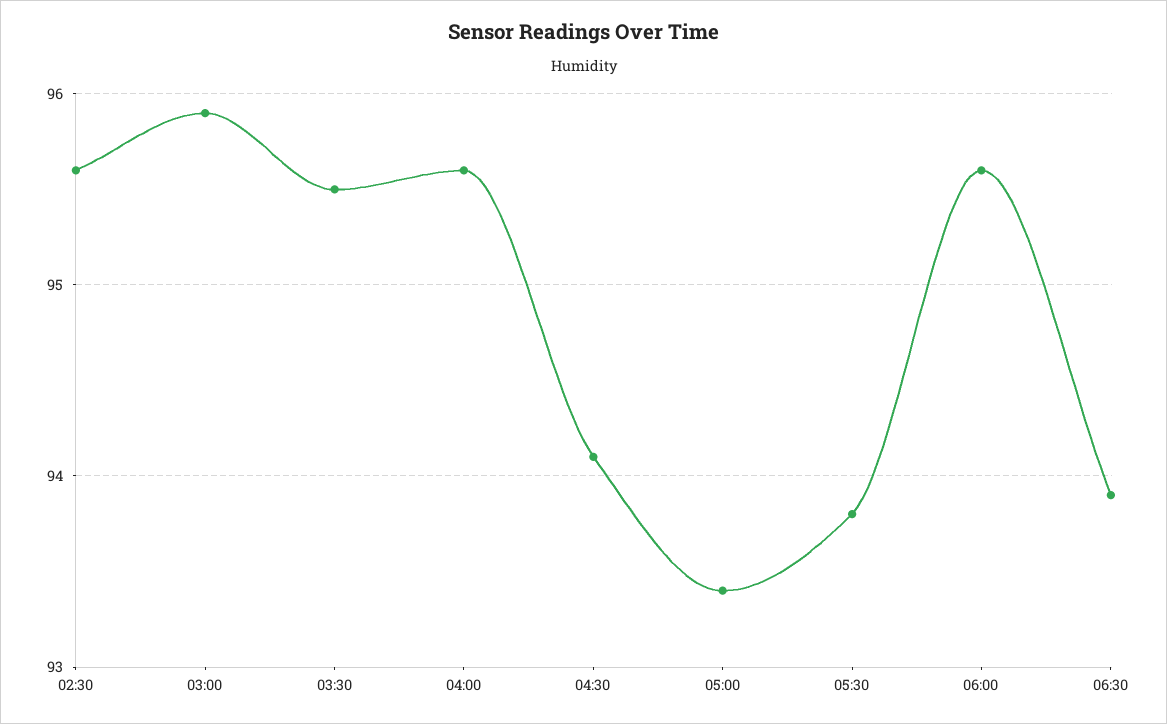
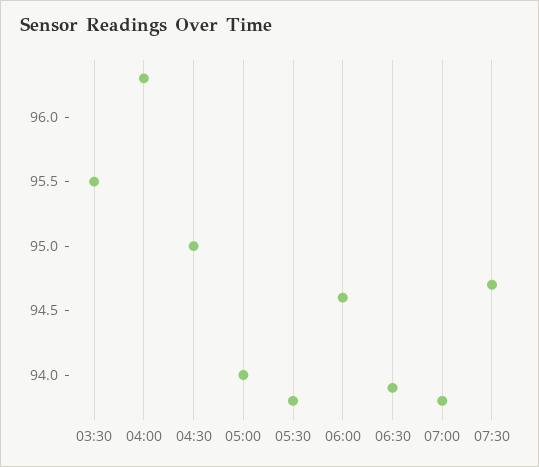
02:30: 95.6 -> none
03:00: 95.9 -> none
04:00: 95.6 -> 96.3
04:30: 94.1 -> 95
05:00: 93.4 -> 94
06:00: 95.6 -> 94.6
07:00: none -> 93.8
07:30: none -> 94.7

